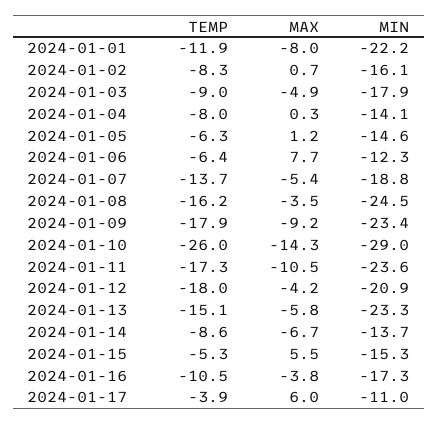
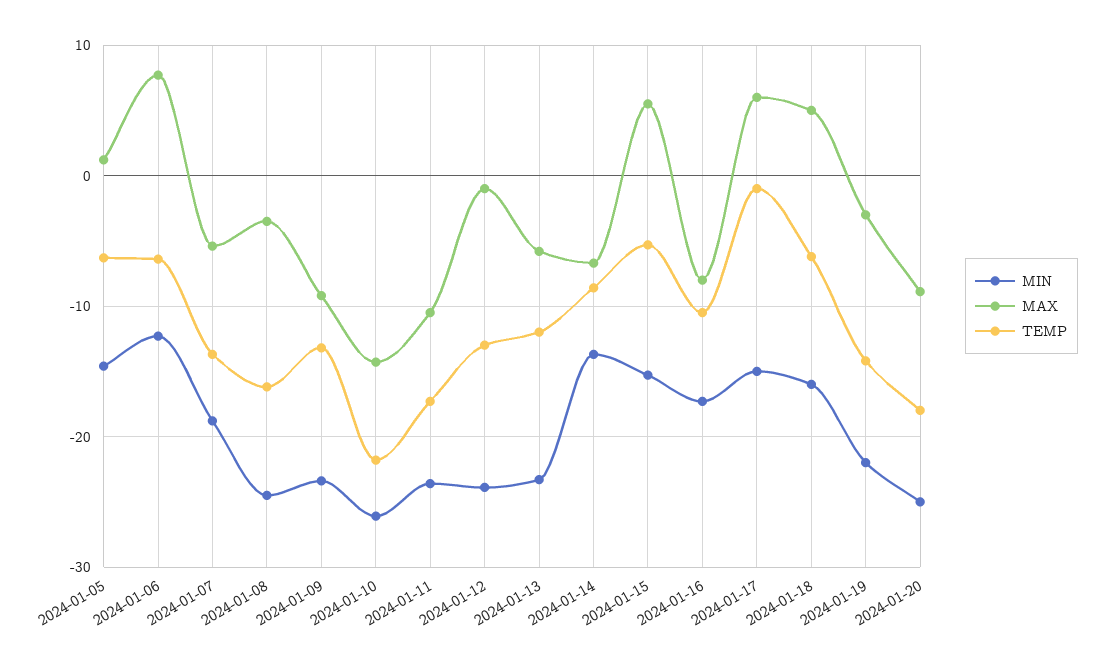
TEMP, 2024-01-01: -11.9 -> none
MAX, 2024-01-01: -8 -> none
MIN, 2024-01-01: -22.2 -> none
TEMP, 2024-01-02: -8.3 -> none
MAX, 2024-01-02: 0.7 -> none
MIN, 2024-01-02: -16.1 -> none
TEMP, 2024-01-03: -9 -> none
MAX, 2024-01-03: -4.9 -> none
MIN, 2024-01-03: -17.9 -> none
TEMP, 2024-01-04: -8 -> none
MAX, 2024-01-04: 0.3 -> none
MIN, 2024-01-04: -14.1 -> none
TEMP, 2024-01-09: -17.9 -> -13
TEMP, 2024-01-10: -26 -> -22
MIN, 2024-01-10: -29 -> -26
TEMP, 2024-01-12: -18 -> -13
MAX, 2024-01-12: -4.2 -> -1
MIN, 2024-01-12: -20.9 -> -24
TEMP, 2024-01-13: -15.1 -> -12
MAX, 2024-01-16: -3.8 -> -8
TEMP, 2024-01-17: -3.9 -> -1
MIN, 2024-01-17: -11 -> -15
MIN, 2024-01-18: none -> -16
MAX, 2024-01-18: none -> 5
TEMP, 2024-01-18: none -> -6
MIN, 2024-01-19: none -> -22
MAX, 2024-01-19: none -> -3
TEMP, 2024-01-19: none -> -14
MIN, 2024-01-20: none -> -25
MAX, 2024-01-20: none -> -9
TEMP, 2024-01-20: none -> -18

